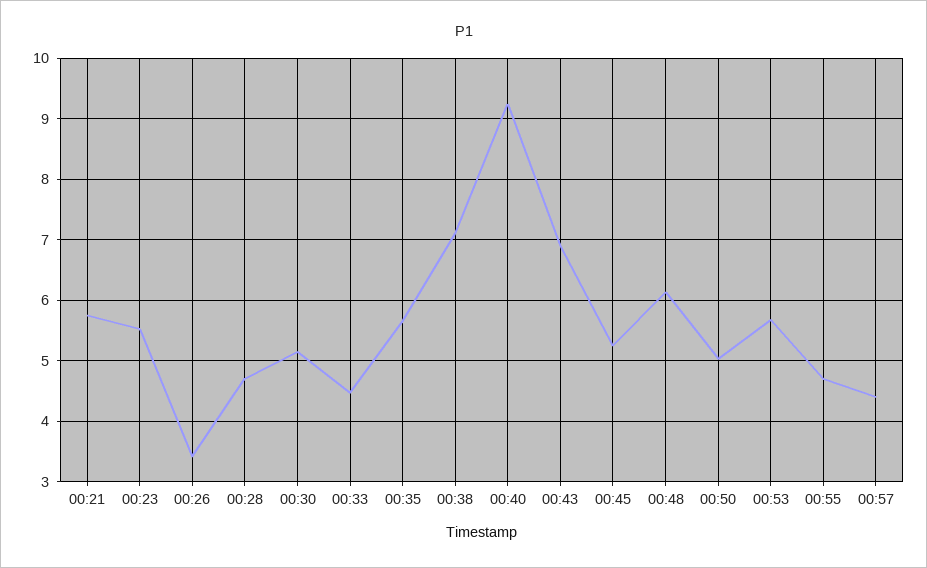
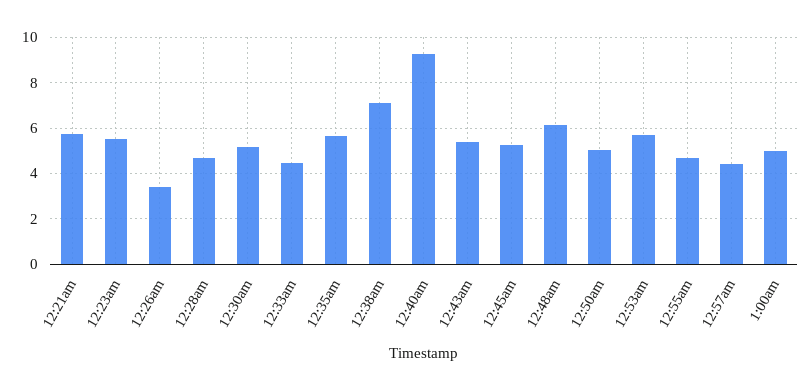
00:43: 6.9 -> 5.5
1:00am: none -> 5

